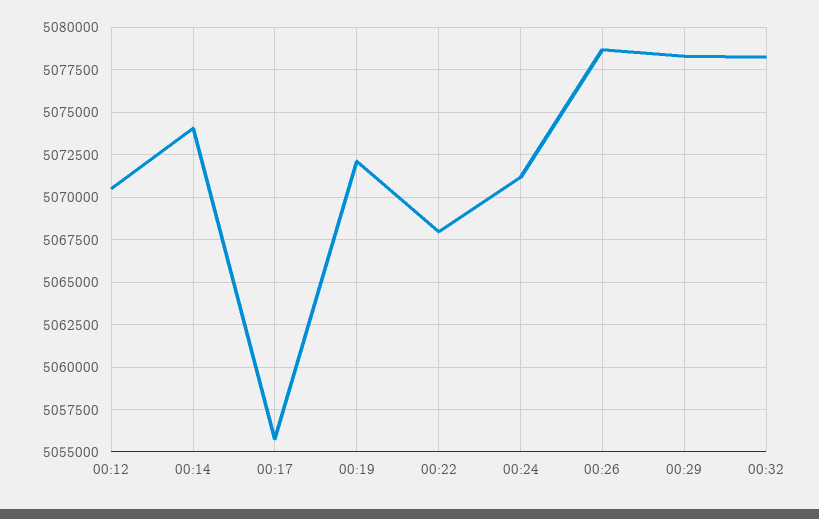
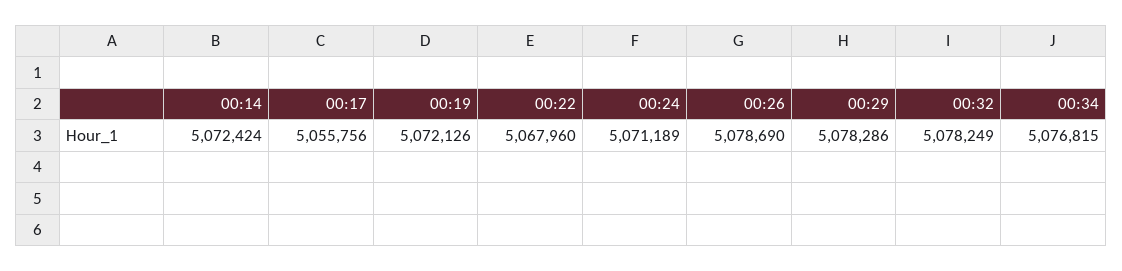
00:12: 5070500 -> none
00:14: 5074000 -> 5072424
00:34: none -> 5076815

